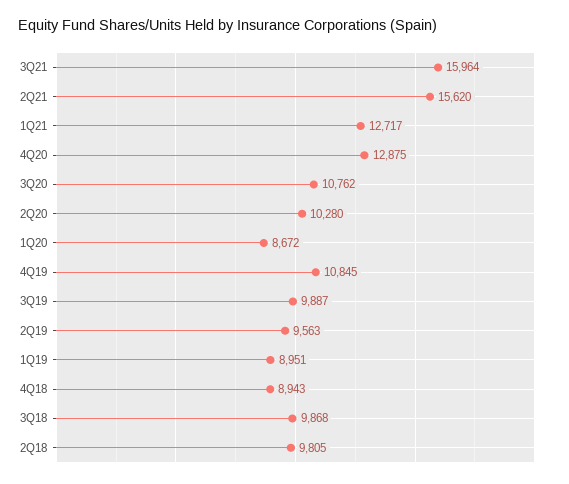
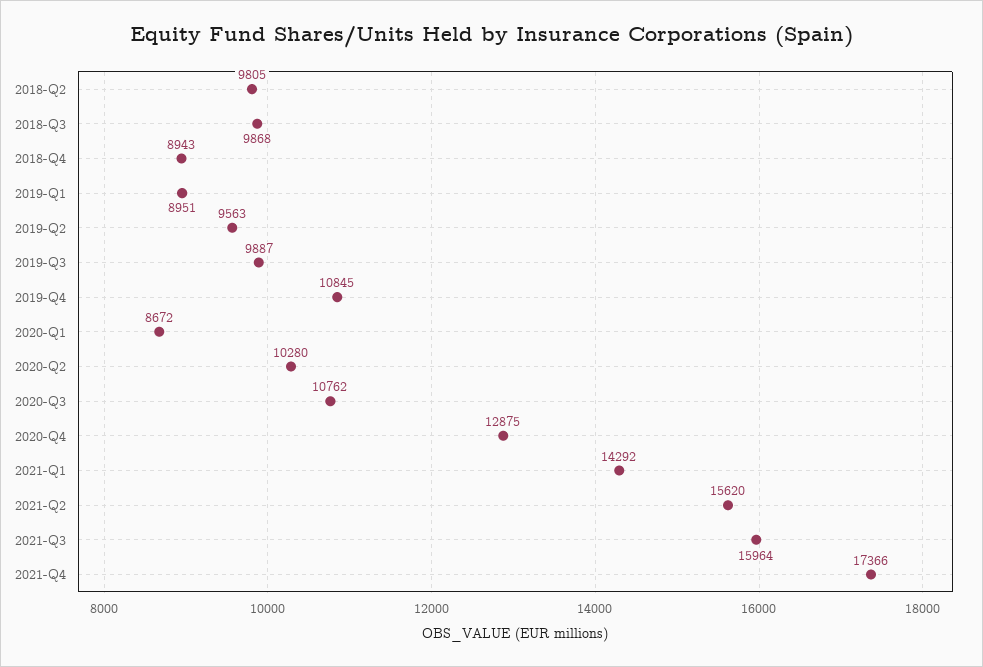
1Q21: 12717 -> 14292
2021-Q4: none -> 17366

